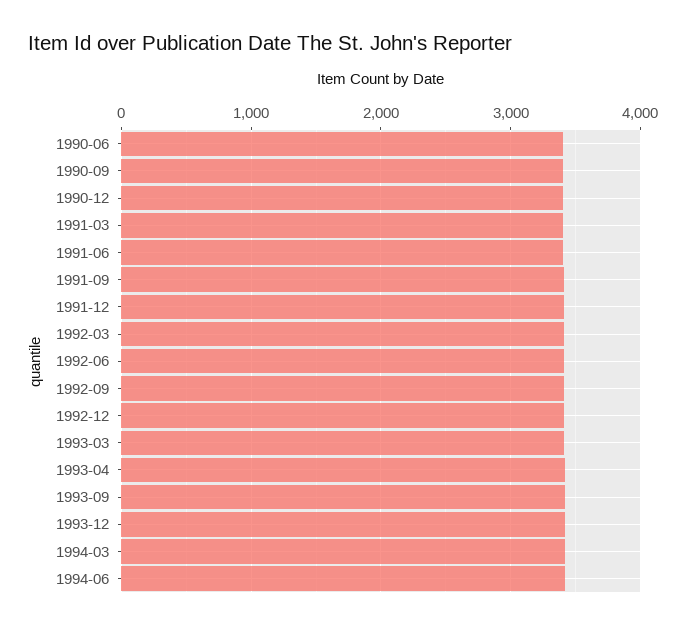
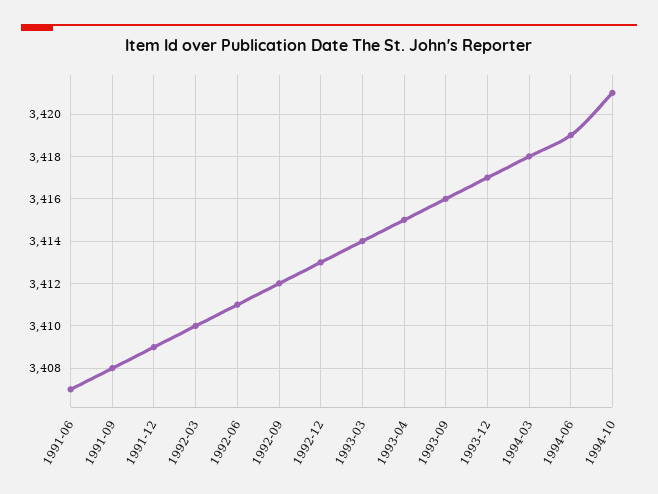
1990-06: 3400 -> none
1990-09: 3400 -> none
1990-12: 3400 -> none
1991-03: 3400 -> none
1994-10: none -> 3421

